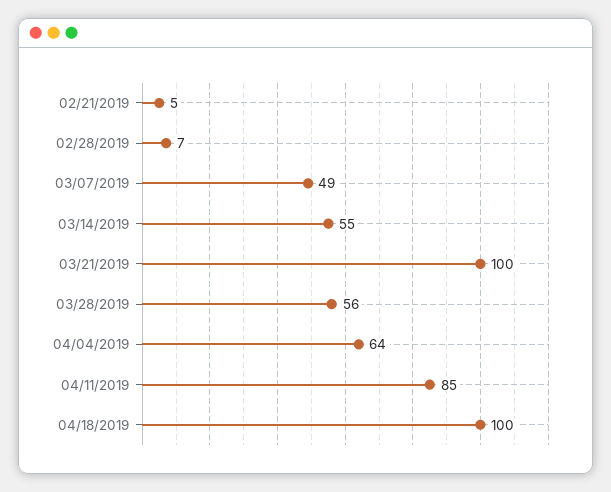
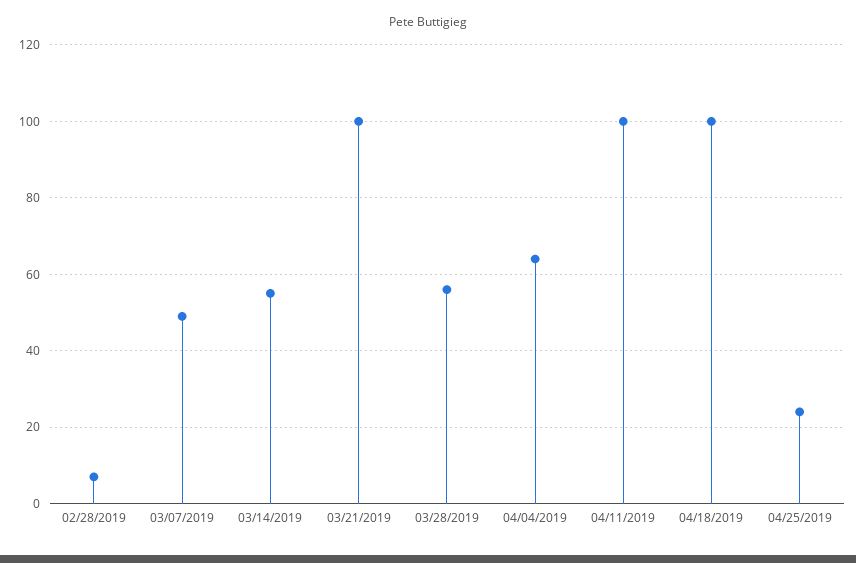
02/21/2019: 5 -> none
04/11/2019: 85 -> 100
04/25/2019: none -> 25

